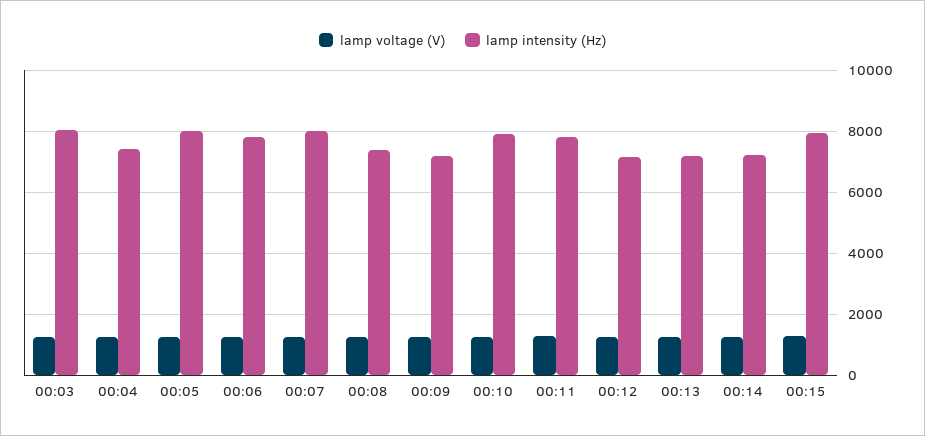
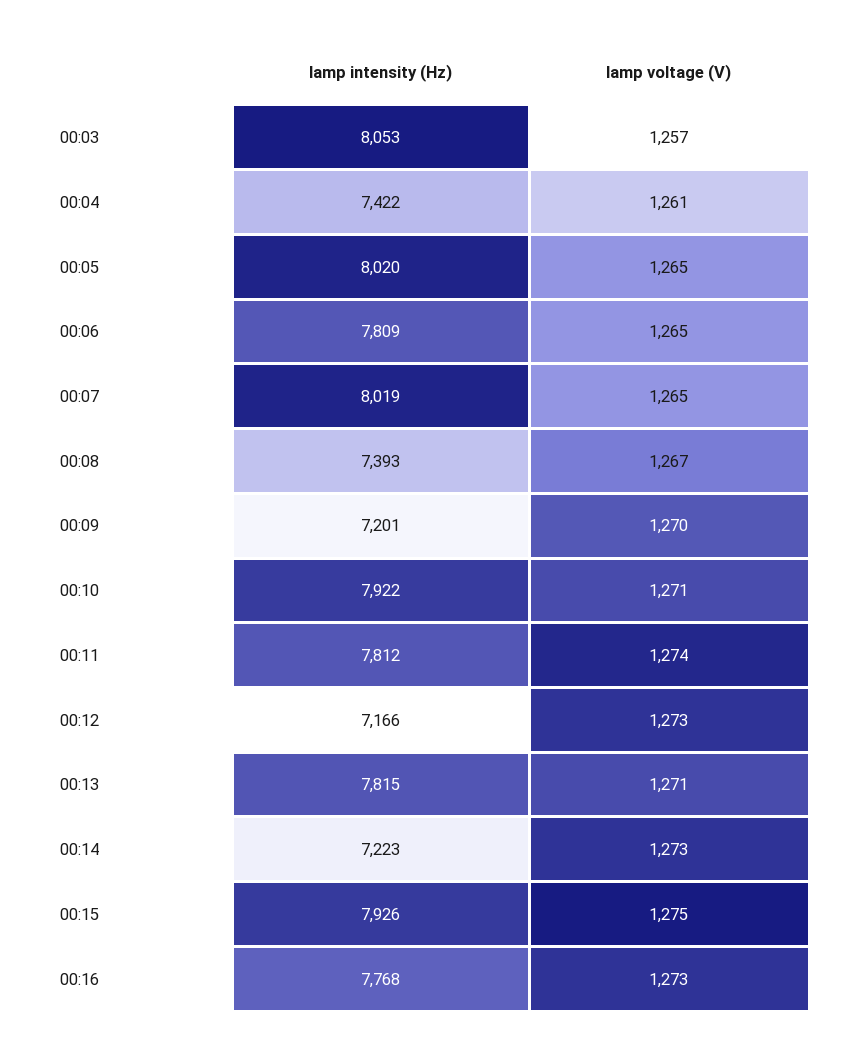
lamp intensity (Hz), 00:13: 7200 -> 7815
lamp intensity (Hz), 00:16: none -> 7768
lamp voltage (V), 00:16: none -> 1273

